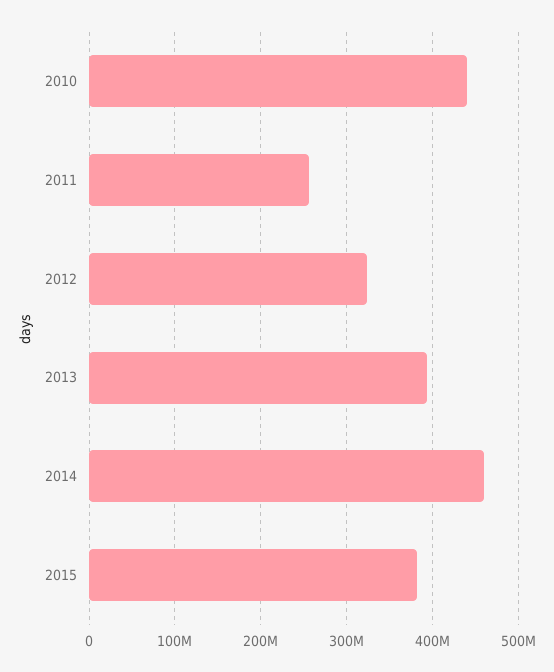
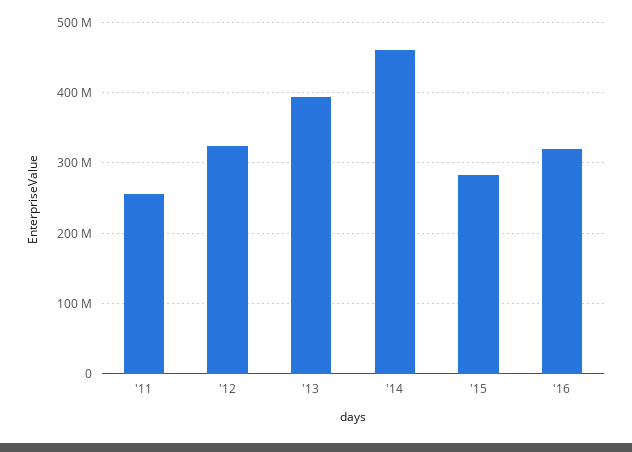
2010: 440000000 -> none
2015: 380000000 -> 280000000
'16: none -> 320000000

